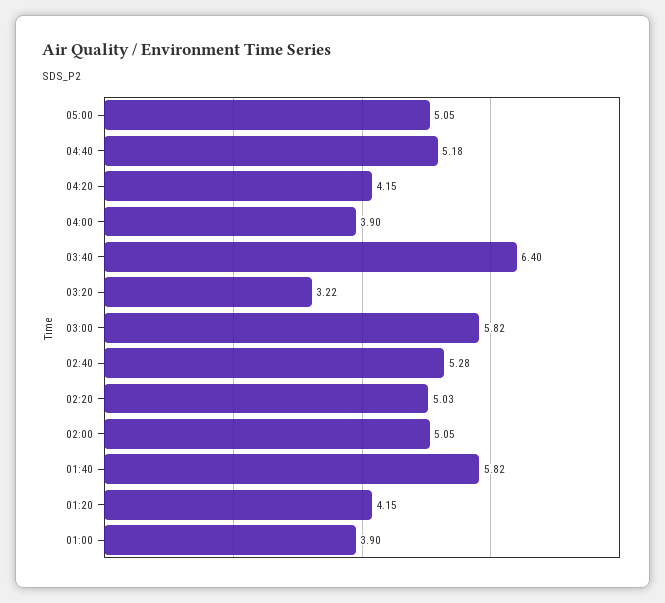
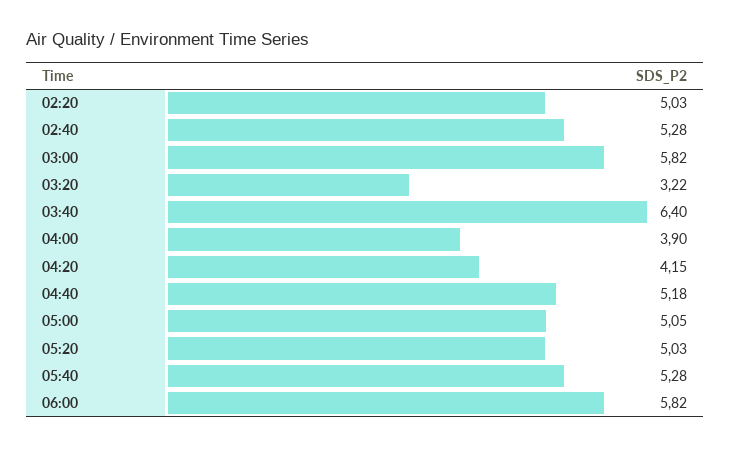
02:00: 5.05 -> none
01:40: 5.82 -> none
01:20: 4.15 -> none
01:00: 3.9 -> none
05:20: none -> 5.03
05:40: none -> 5.28
06:00: none -> 5.82

